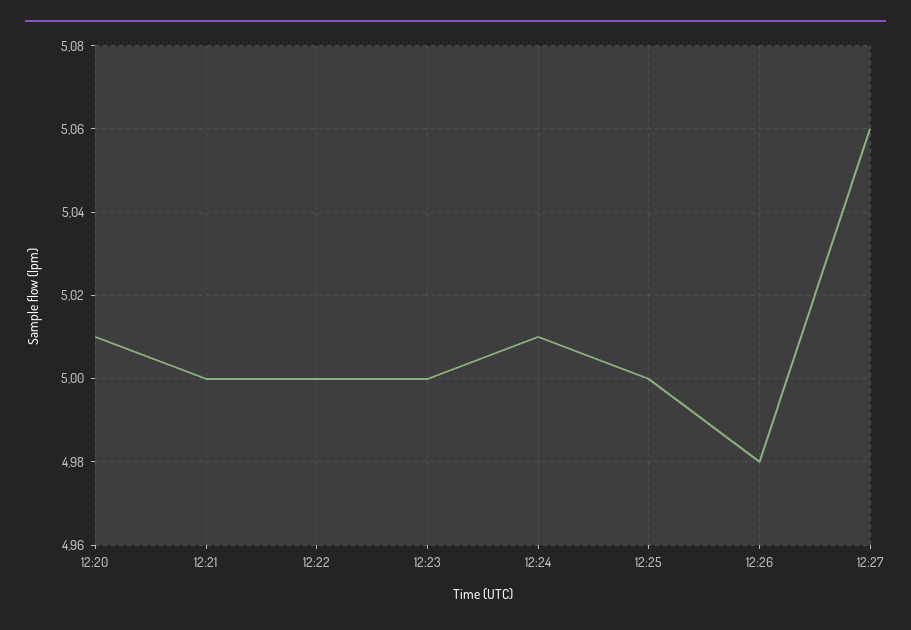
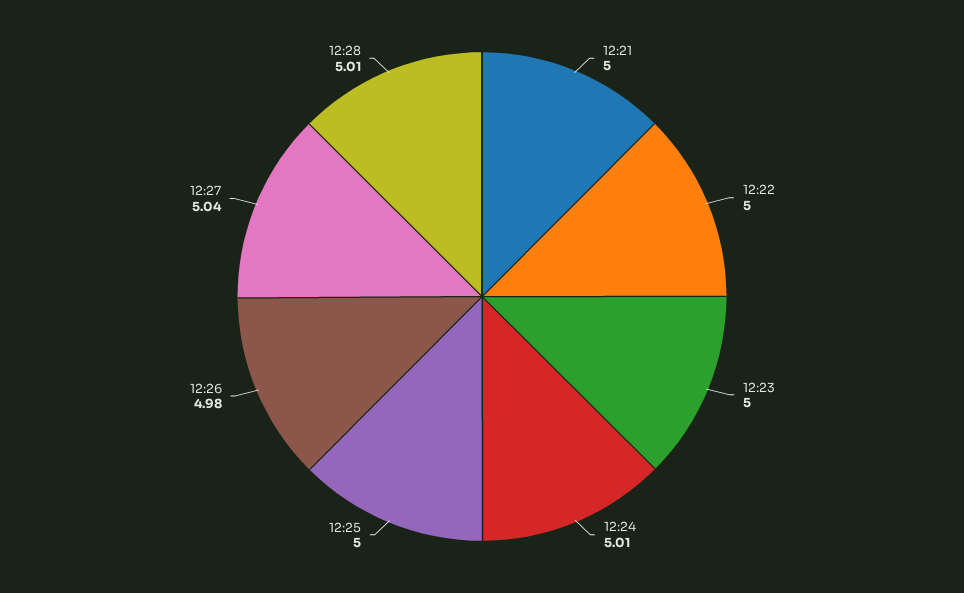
12:20: 5.01 -> none
12:27: 5.06 -> 5.04
12:28: none -> 5.01

